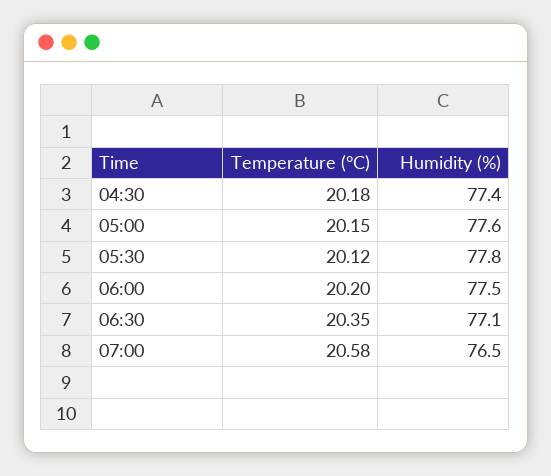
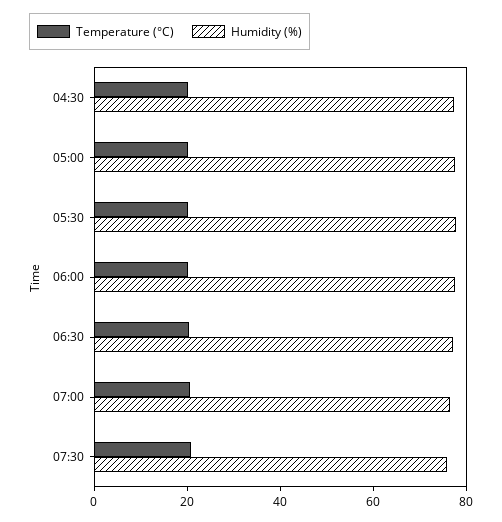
Temperature (°C), 07:30: none -> 20
Humidity (%), 07:30: none -> 75

